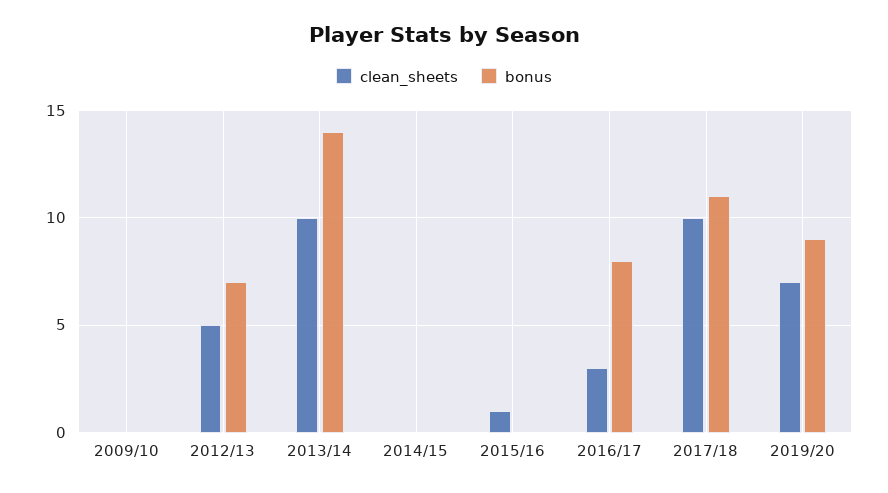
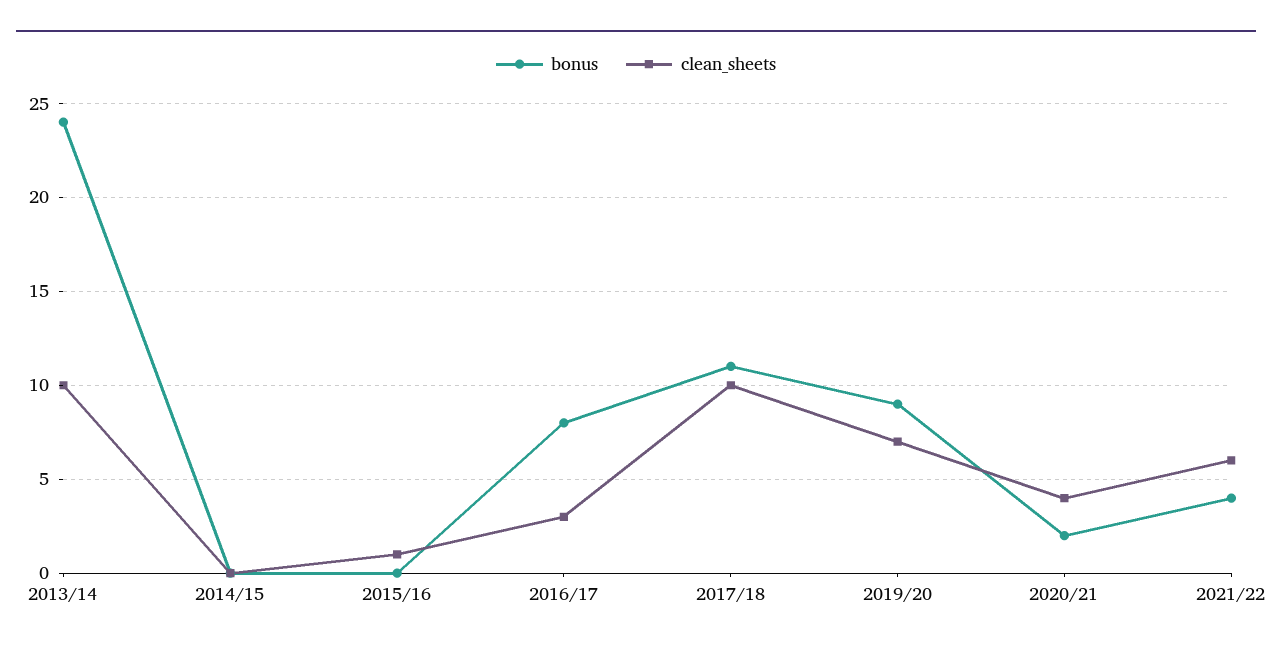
clean_sheets, 2009/10: 0 -> none
bonus, 2009/10: 0 -> none
clean_sheets, 2012/13: 5 -> none
bonus, 2012/13: 7 -> none
bonus, 2013/14: 14 -> 24
bonus, 2020/21: none -> 2
clean_sheets, 2020/21: none -> 4
bonus, 2021/22: none -> 4
clean_sheets, 2021/22: none -> 6

